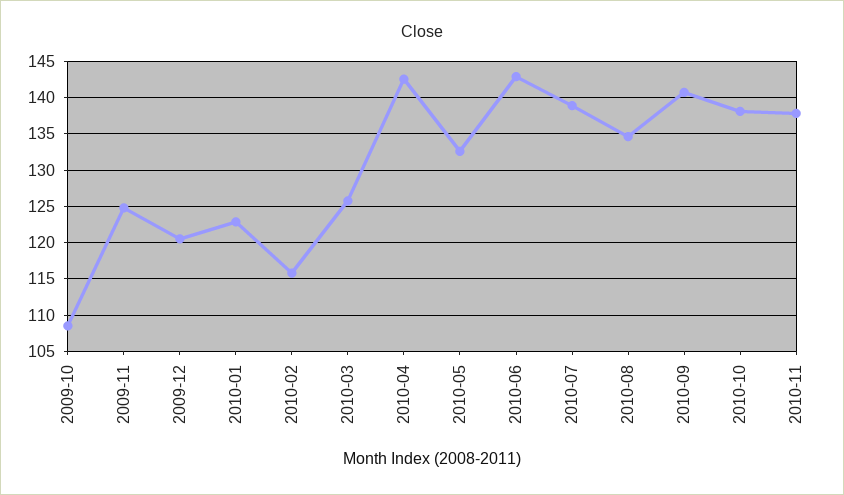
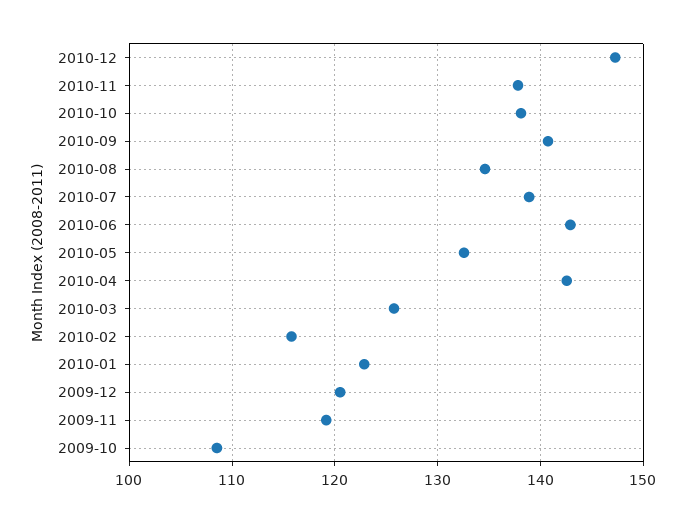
2009-11: 125 -> 119
2010-12: none -> 147

